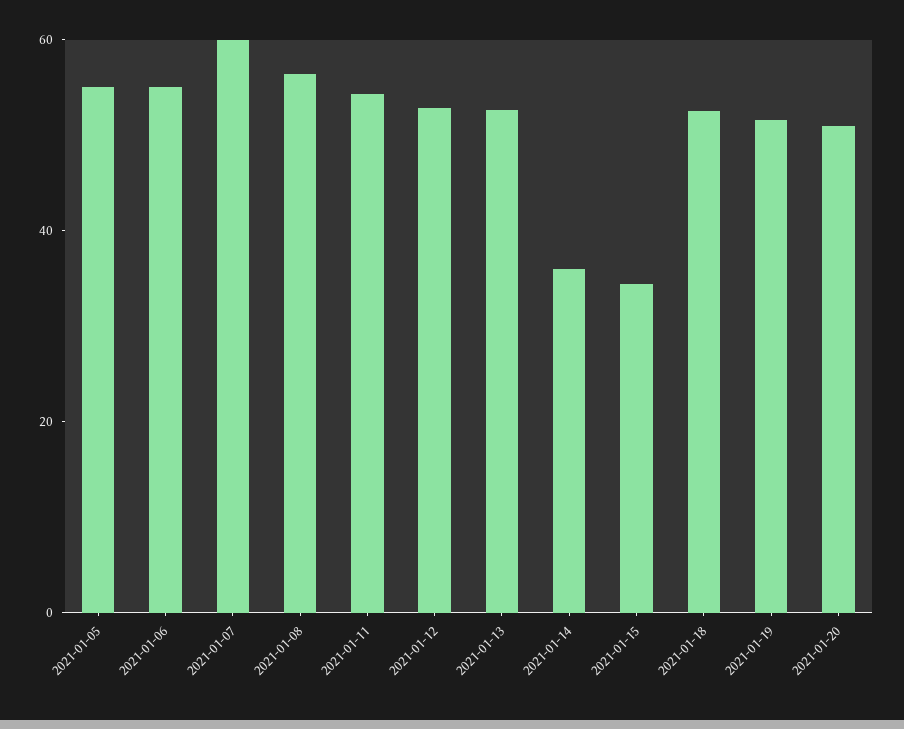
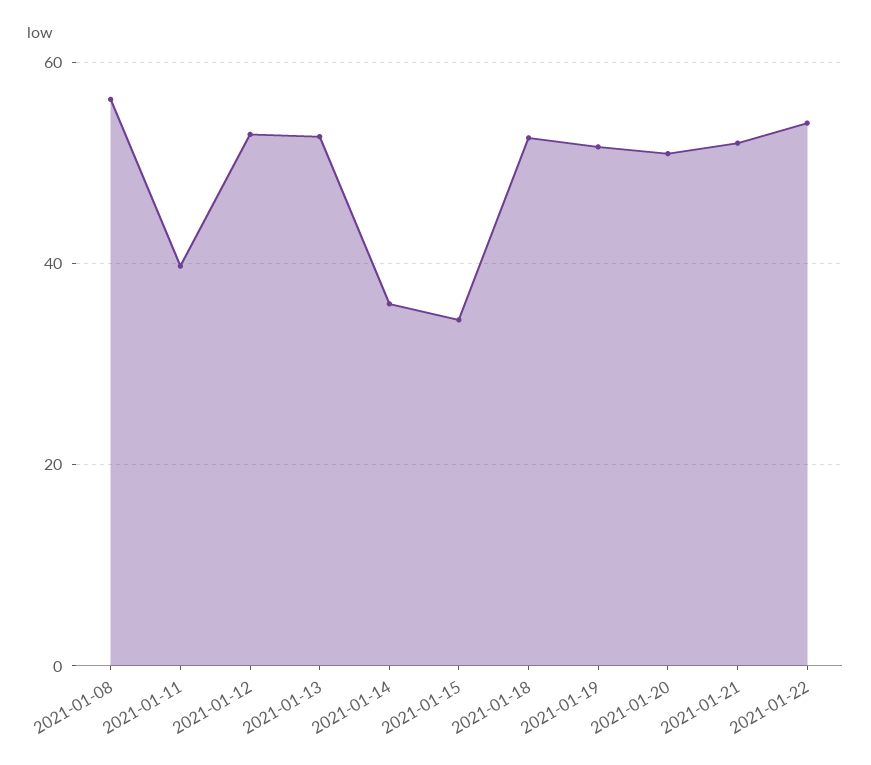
2021-01-05: 55 -> none
2021-01-06: 55 -> none
2021-01-07: 60 -> none
2021-01-11: 55 -> 40
2021-01-21: none -> 52
2021-01-22: none -> 54

